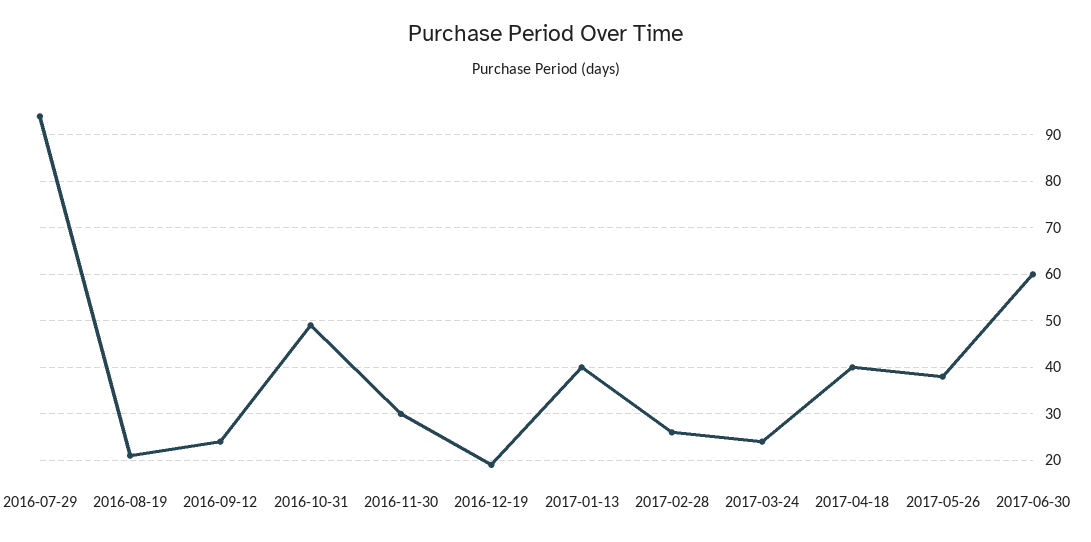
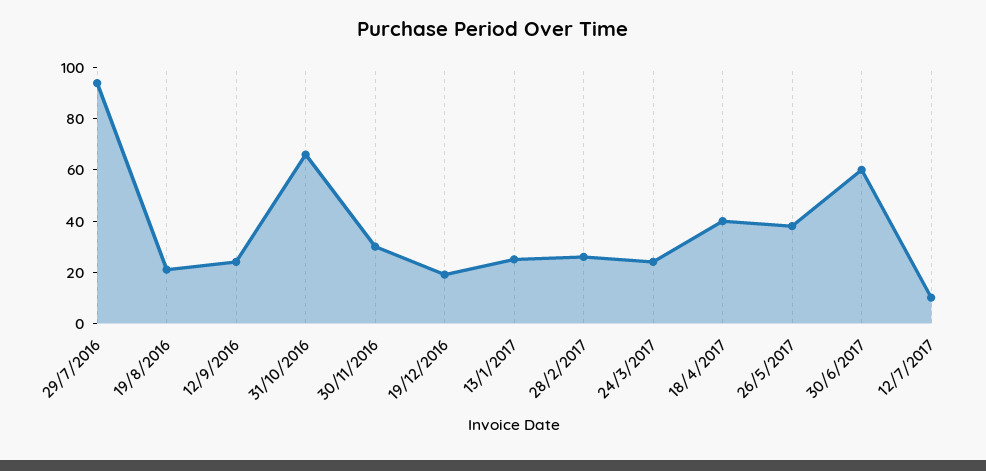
2016-10-31: 50 -> 65
2017-01-13: 40 -> 25
12/7/2017: none -> 10

